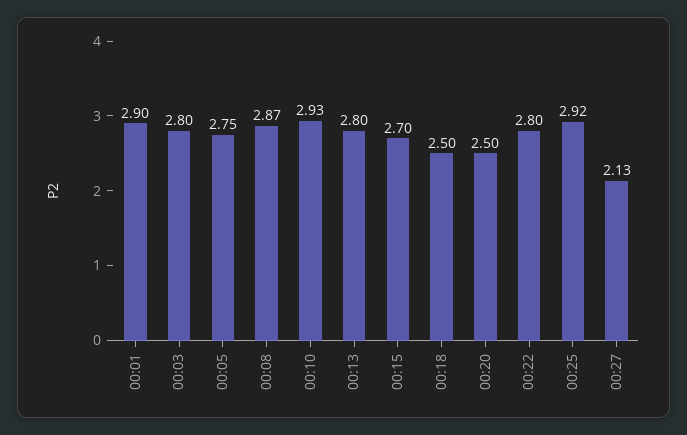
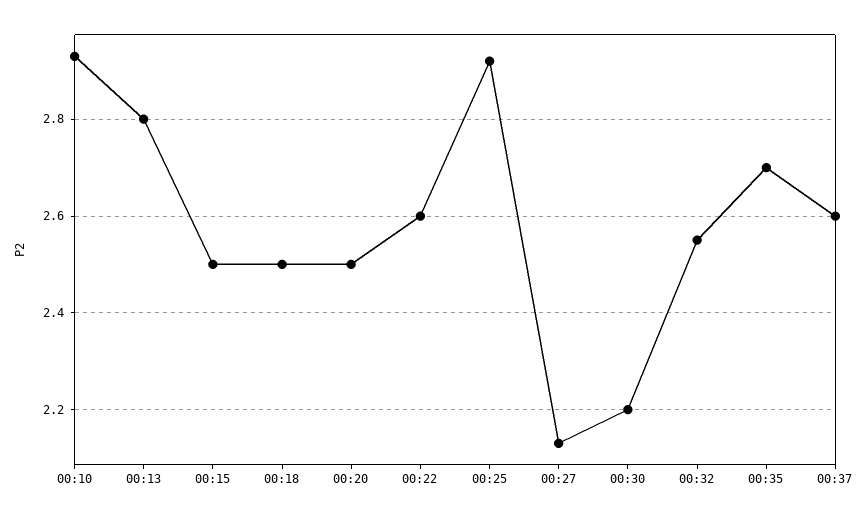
00:01: 2.9 -> none
00:03: 2.8 -> none
00:05: 2.75 -> none
00:08: 2.87 -> none
00:15: 2.7 -> 2.5
00:22: 2.8 -> 2.6
00:30: none -> 2.2
00:32: none -> 2.55
00:35: none -> 2.7
00:37: none -> 2.6

